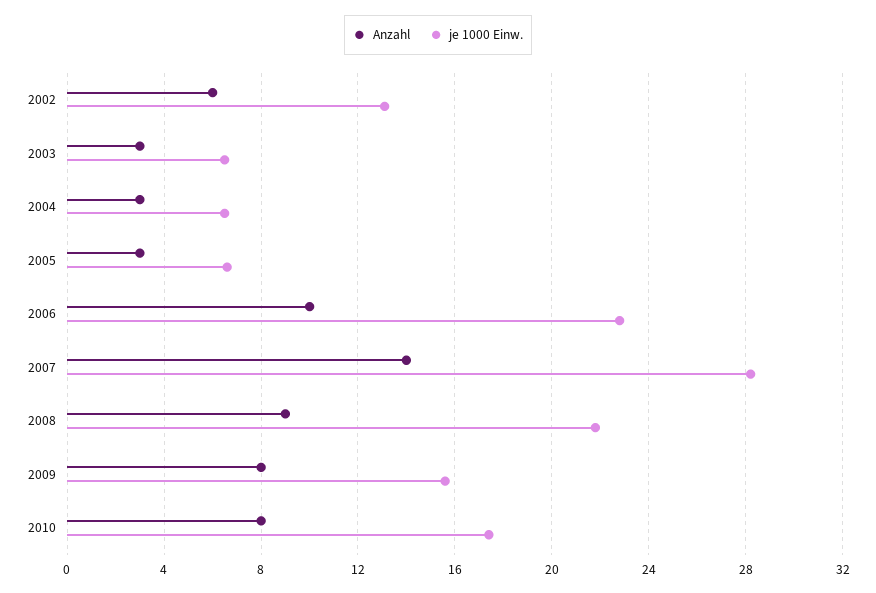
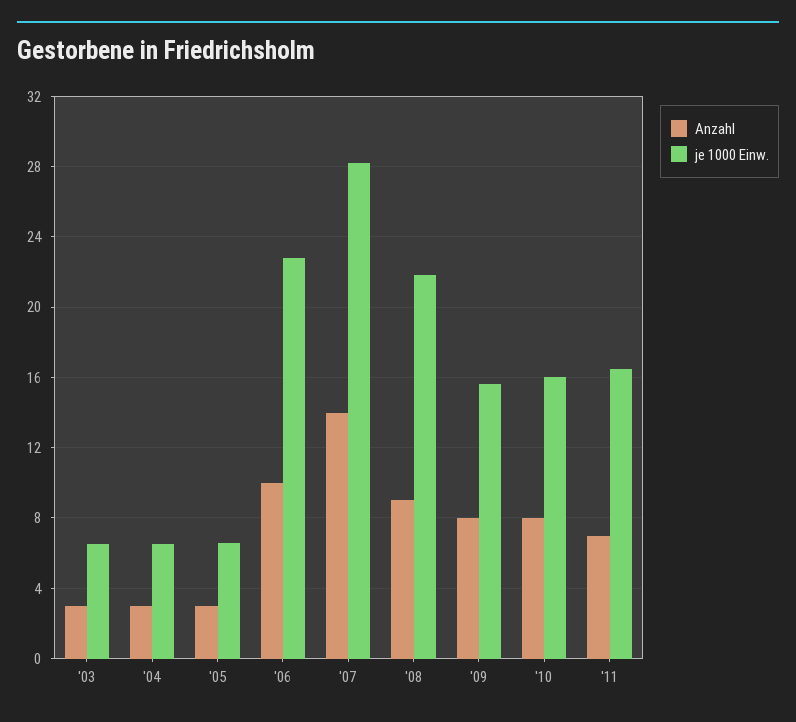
Anzahl, 2002: 6 -> none
je 1000 Einw., 2002: 13 -> none
je 1000 Einw., 2010: 17.5 -> 16
Anzahl, '11: none -> 7
je 1000 Einw., '11: none -> 16.5

